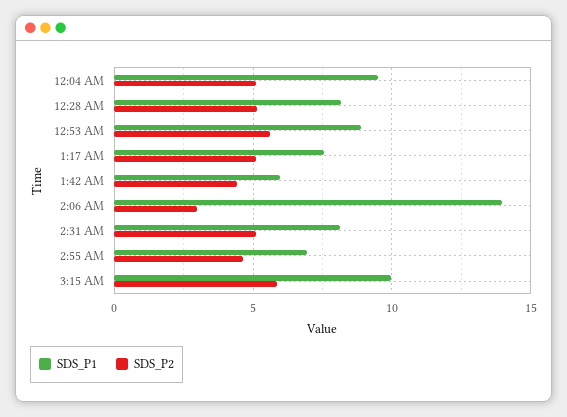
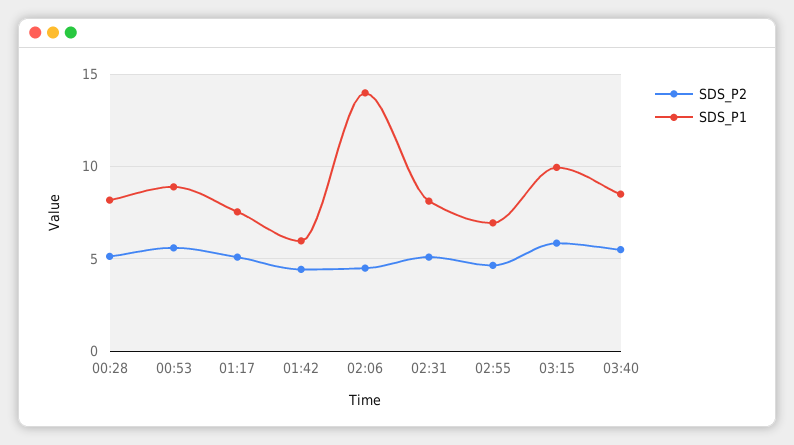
SDS_P1, 12:04 AM: 9.5 -> none
SDS_P2, 12:04 AM: 5 -> none
SDS_P2, 2:06 AM: 3 -> 4.5
SDS_P2, 03:40: none -> 5.5
SDS_P1, 03:40: none -> 8.5

